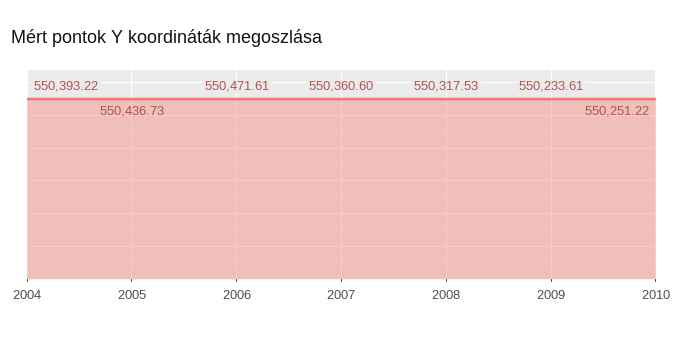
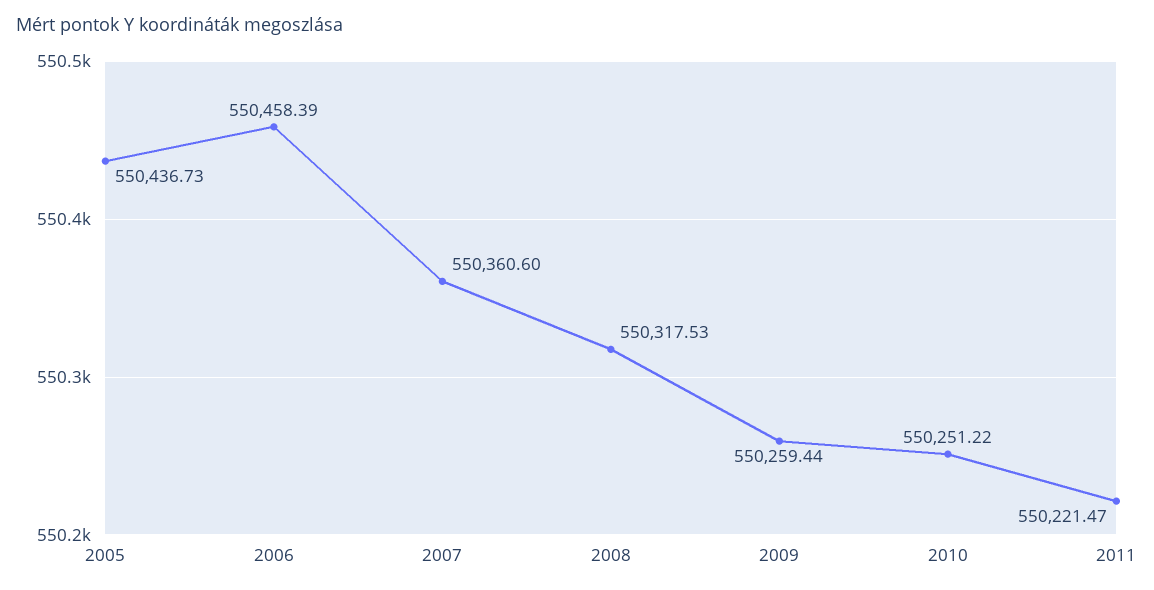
2004: 550393.22 -> none
2006: 550471.61 -> 550458.39
2009: 550233.61 -> 550259.44
2011: none -> 550221.47

